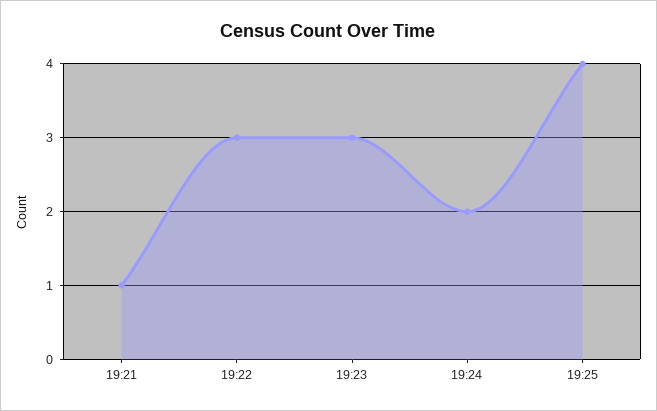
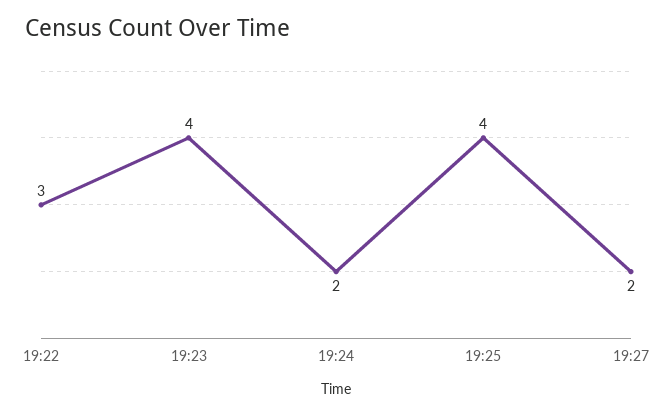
19:21: 1 -> none
19:23: 3 -> 4
19:27: none -> 2

